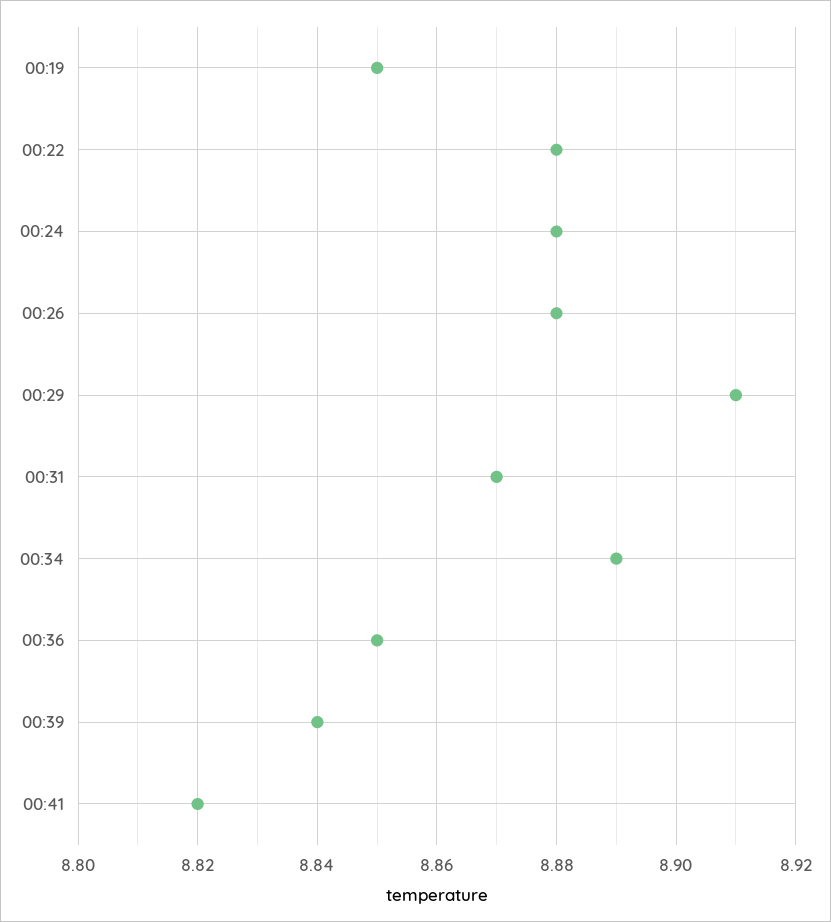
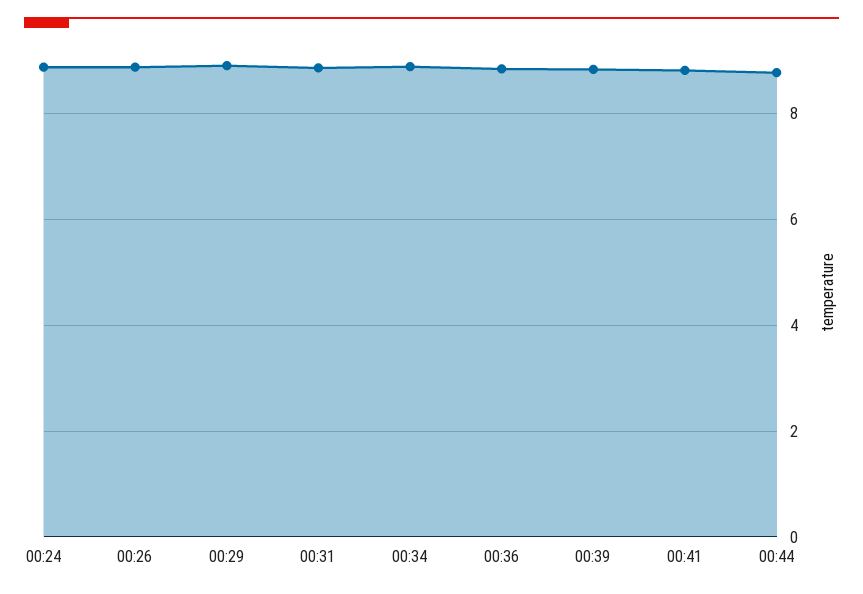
00:19: 8.85 -> none
00:22: 8.88 -> none
00:44: none -> 8.8

